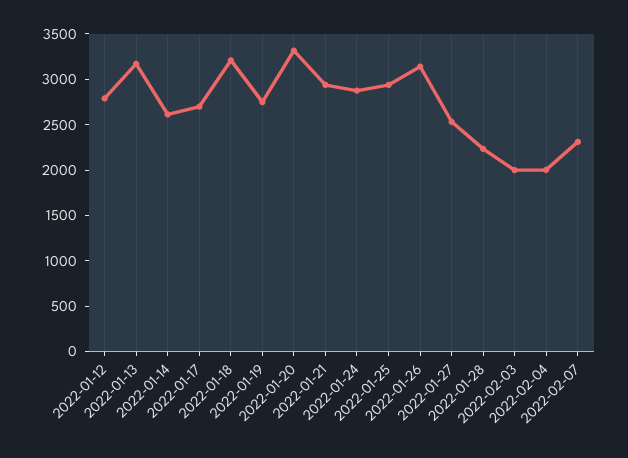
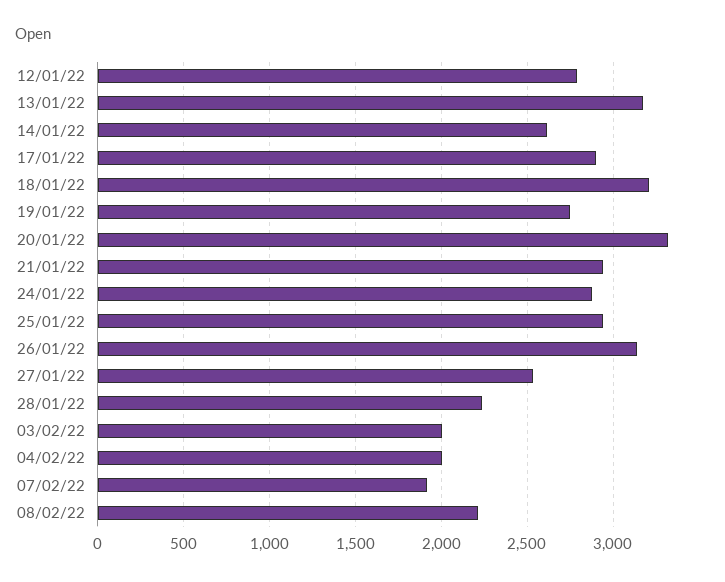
2022-01-17: 2700 -> 2900
2022-02-07: 2300 -> 1900
08/02/22: none -> 2200

